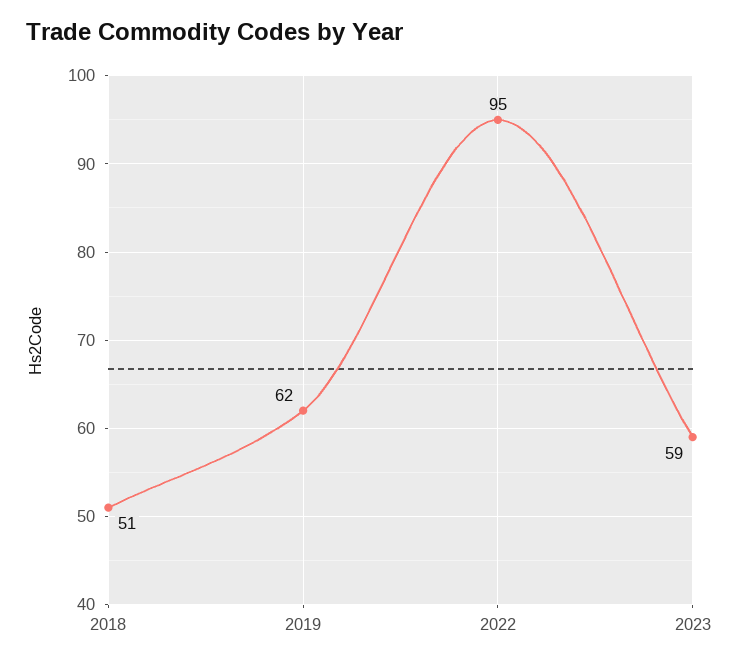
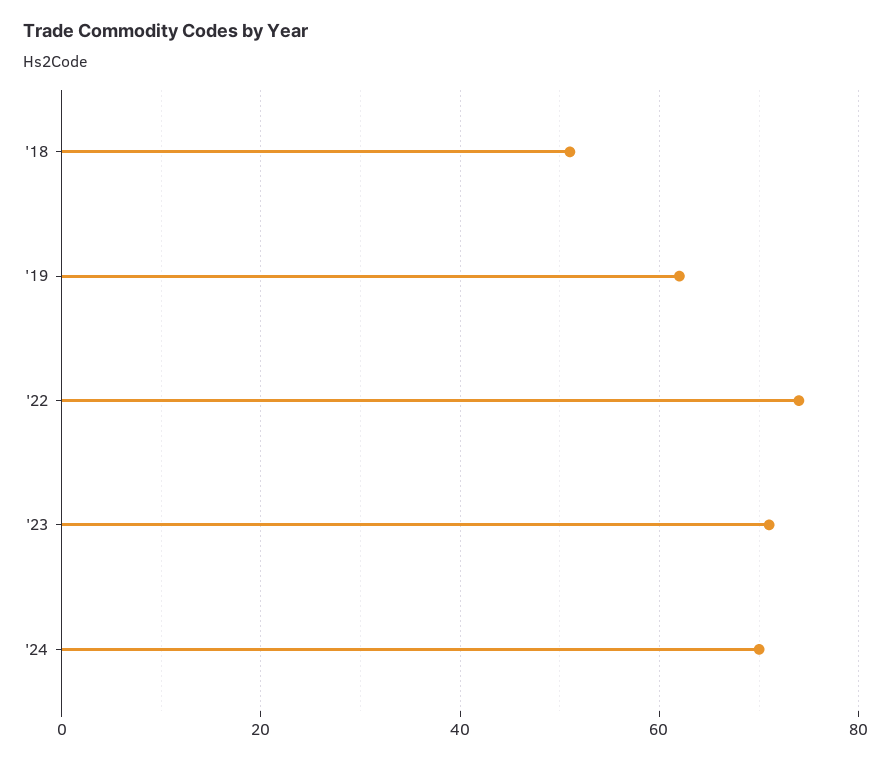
2022: 95 -> 75
2023: 59 -> 70
'24: none -> 70

